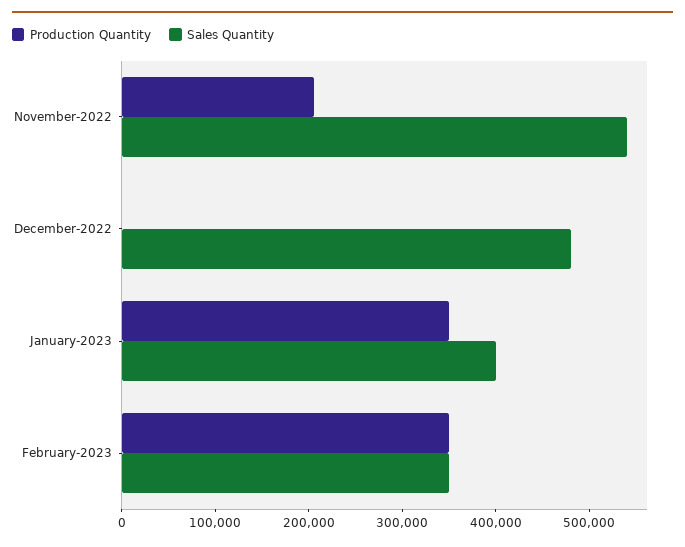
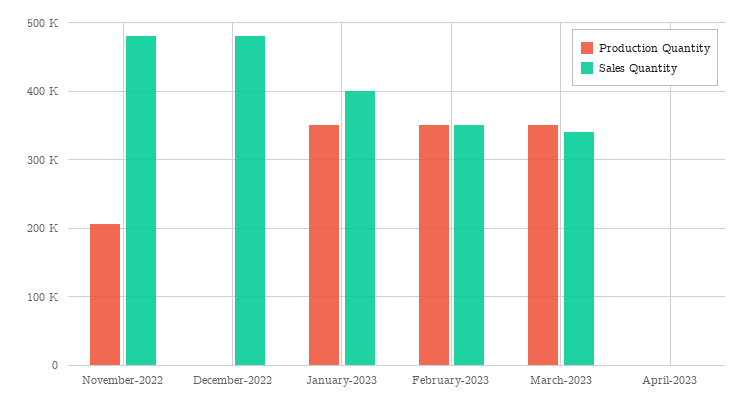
Sales Quantity, November-2022: 540000 -> 480000
Production Quantity, March-2023: none -> 350000
Sales Quantity, March-2023: none -> 340000
Production Quantity, April-2023: none -> 0
Sales Quantity, April-2023: none -> 0

